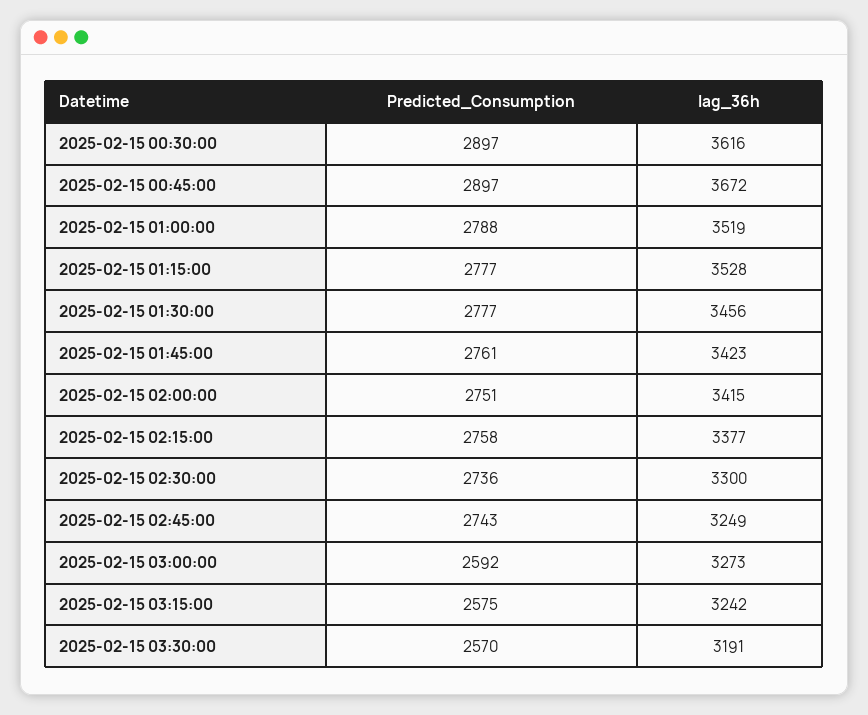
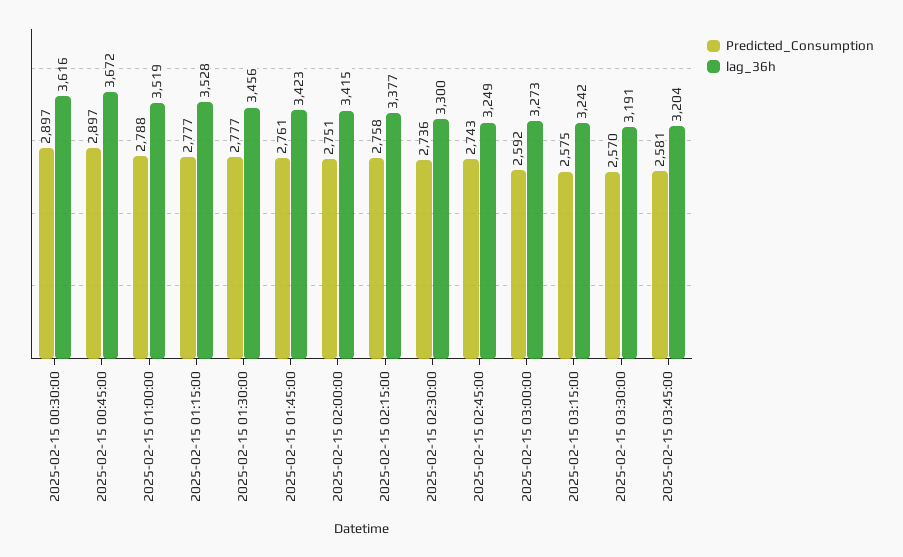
Predicted_Consumption, 2025-02-15 03:45:00: none -> 2581
lag_36h, 2025-02-15 03:45:00: none -> 3204

